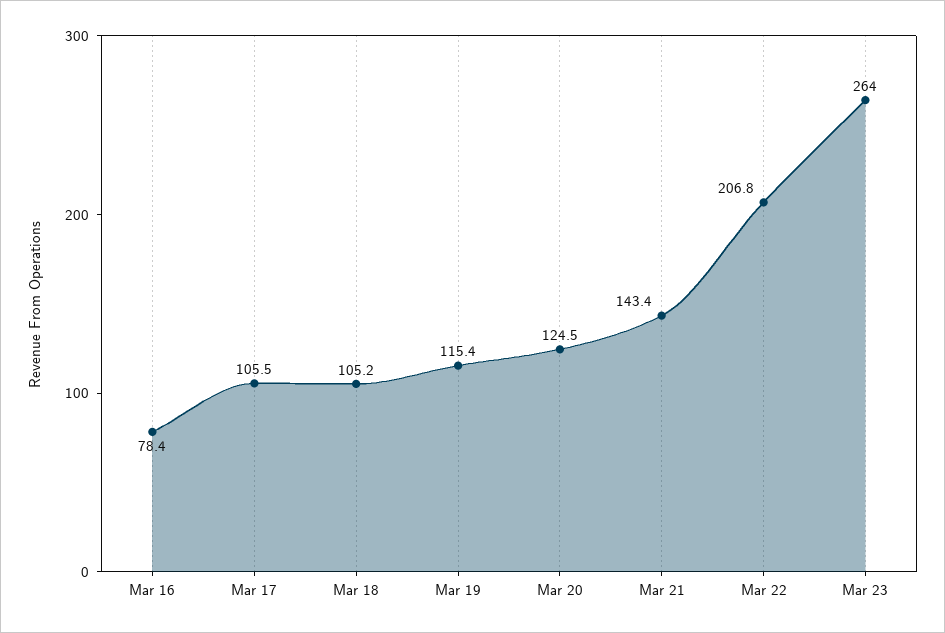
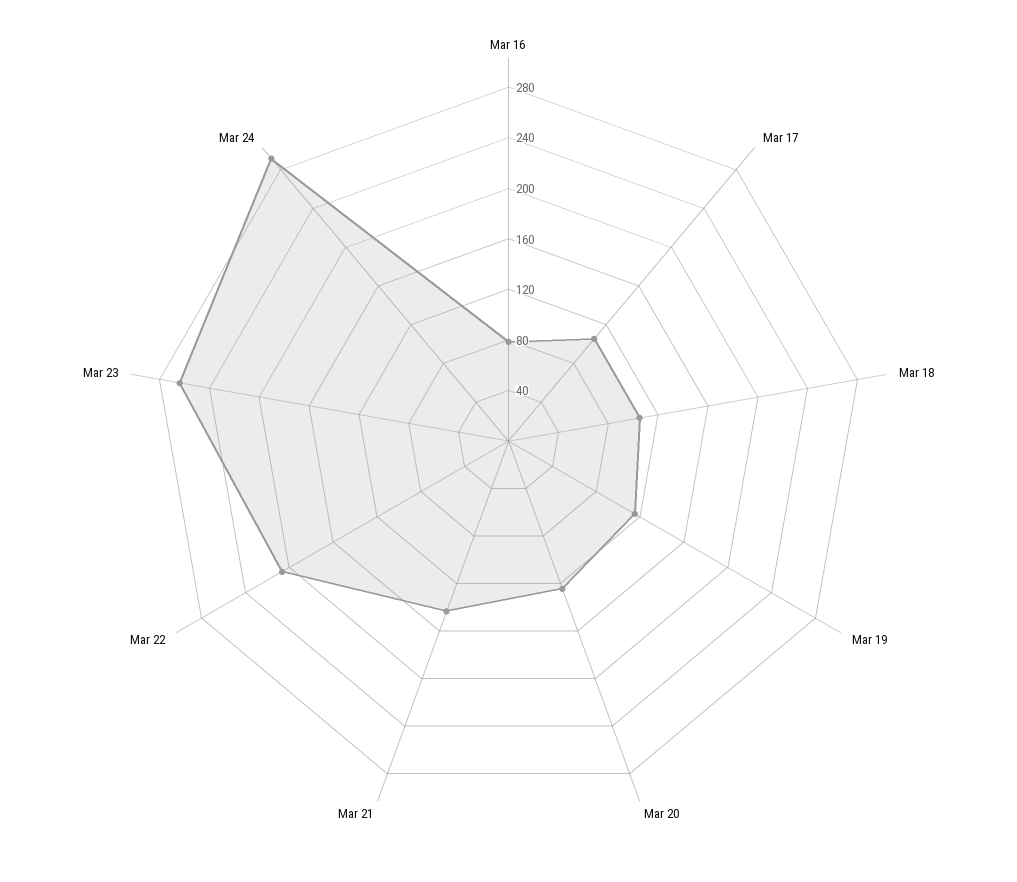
Mar 24: none -> 290

